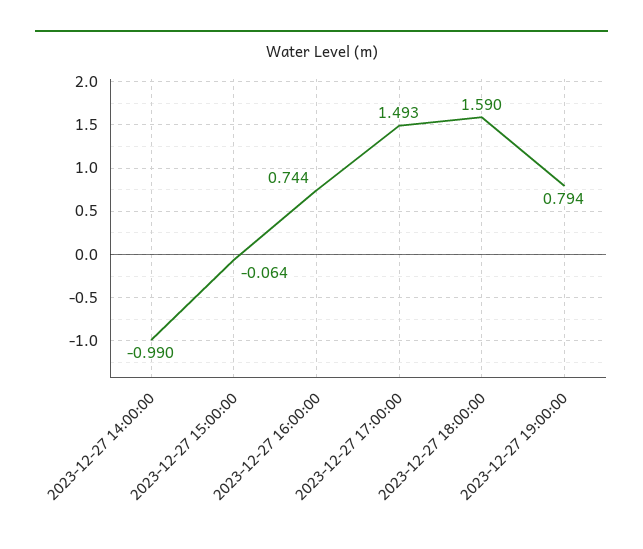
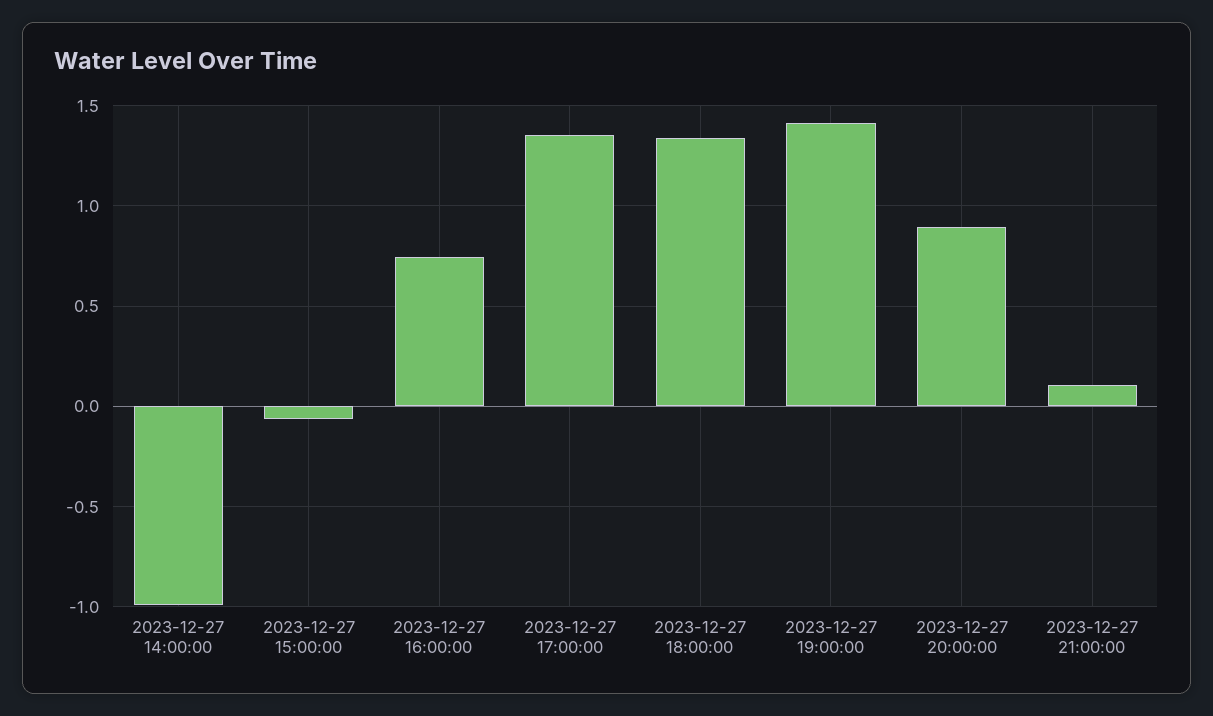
2023-12-27 17:00:00: 1.493 -> 1.35
2023-12-27 18:00:00: 1.59 -> 1.35
2023-12-27 19:00:00: 0.794 -> 1.4
2023-12-27 20:00:00: none -> 0.9
2023-12-27 21:00:00: none -> 0.1

